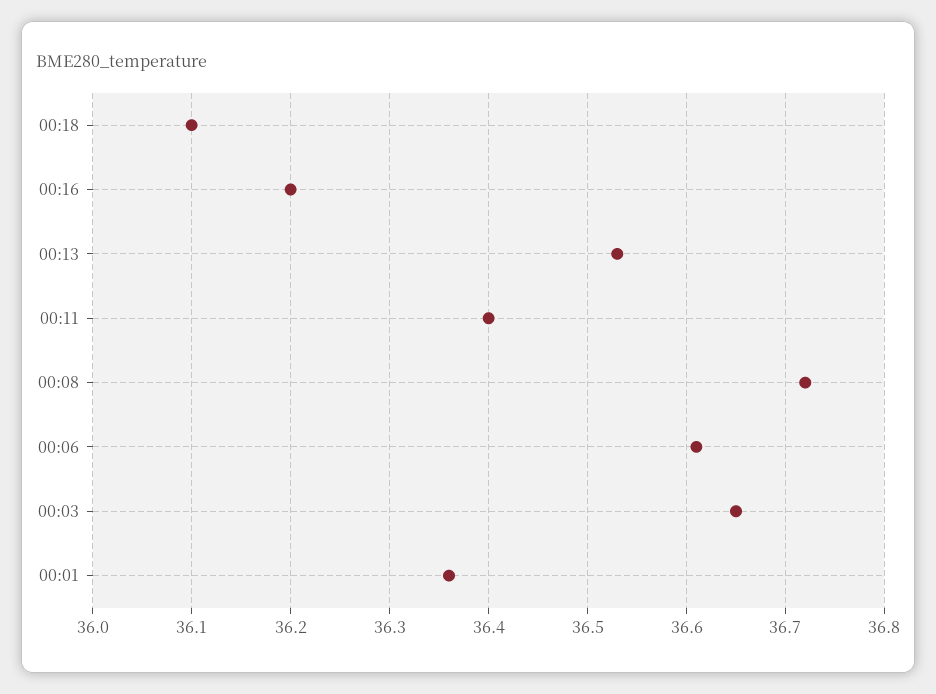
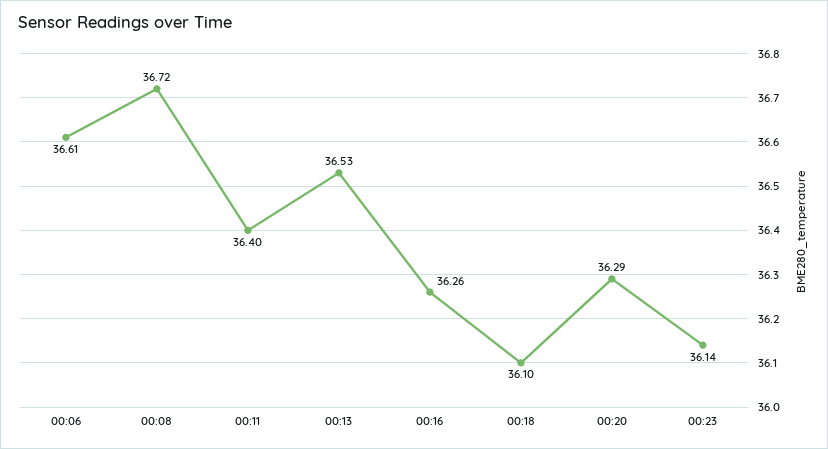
00:16: 36.2 -> 36.26
00:03: 36.65 -> none
00:01: 36.36 -> none
00:20: none -> 36.29
00:23: none -> 36.14

